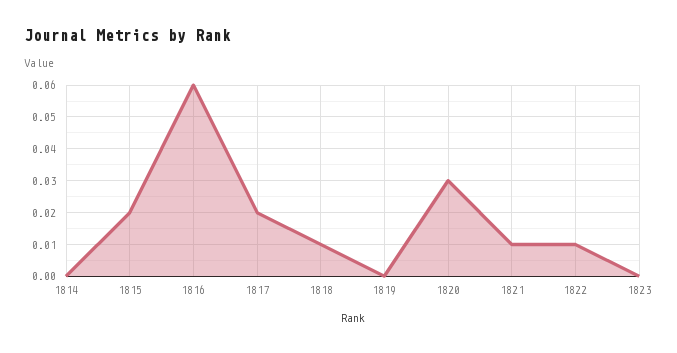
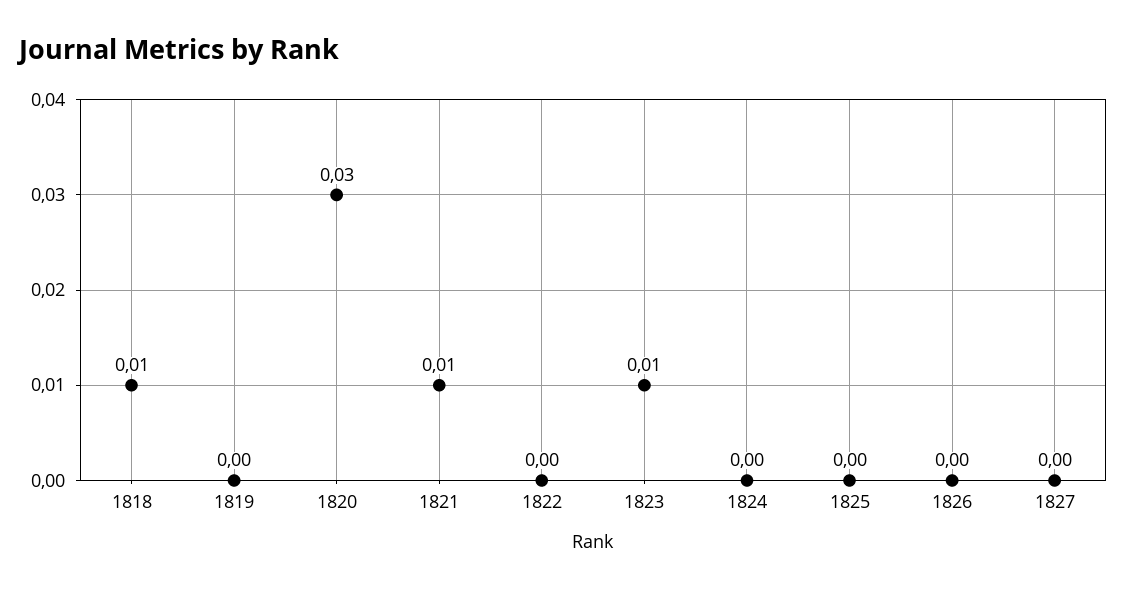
1814: 0 -> none
1815: 0.02 -> none
1816: 0.06 -> none
1817: 0.02 -> none
1822: 0.01 -> 0
1823: 0 -> 0.01
1824: none -> 0
1825: none -> 0
1826: none -> 0
1827: none -> 0

